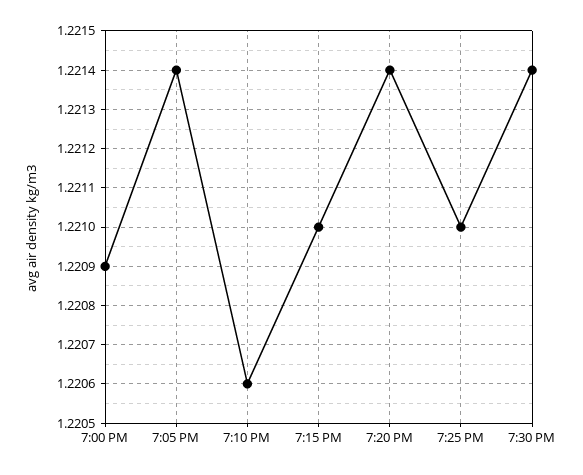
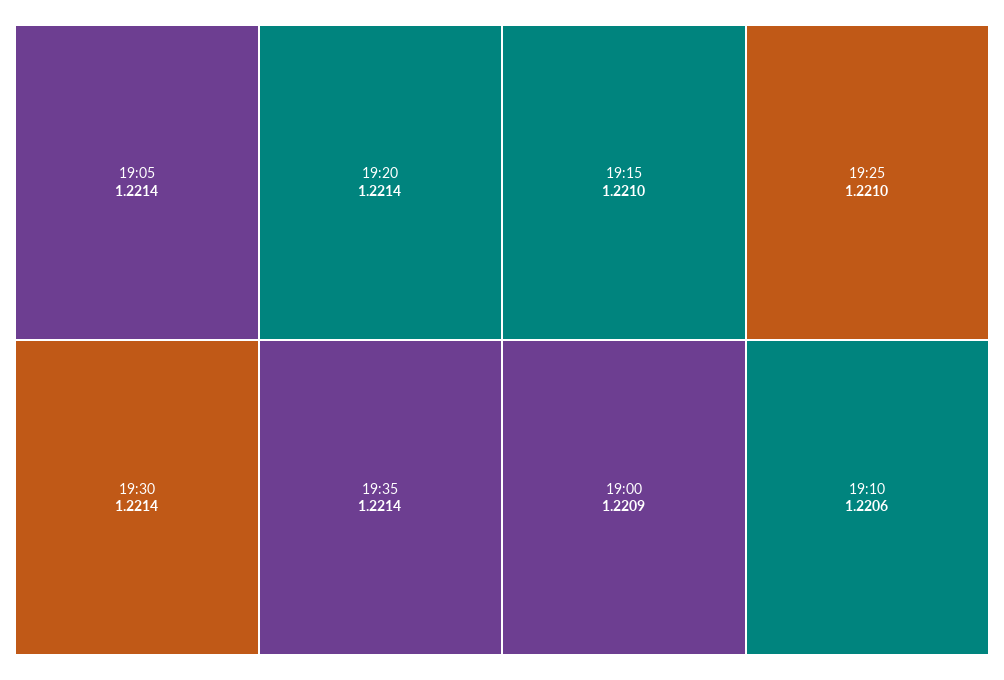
19:35: none -> 1.2214

